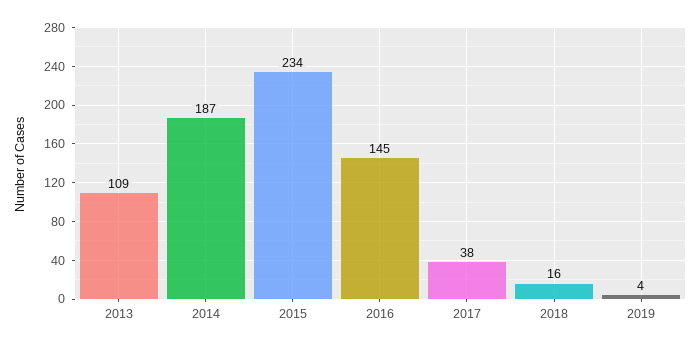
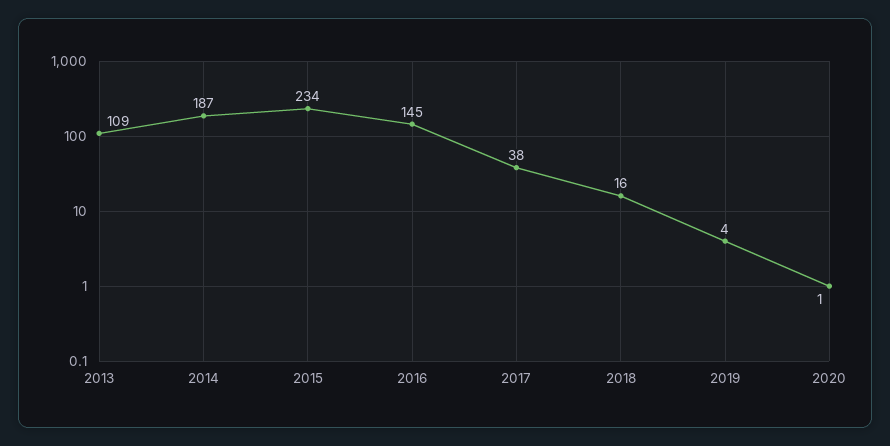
2020: none -> 1

